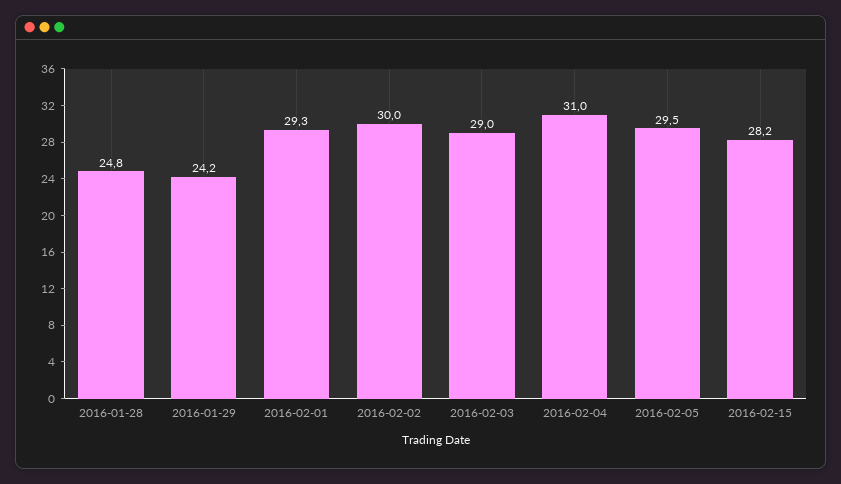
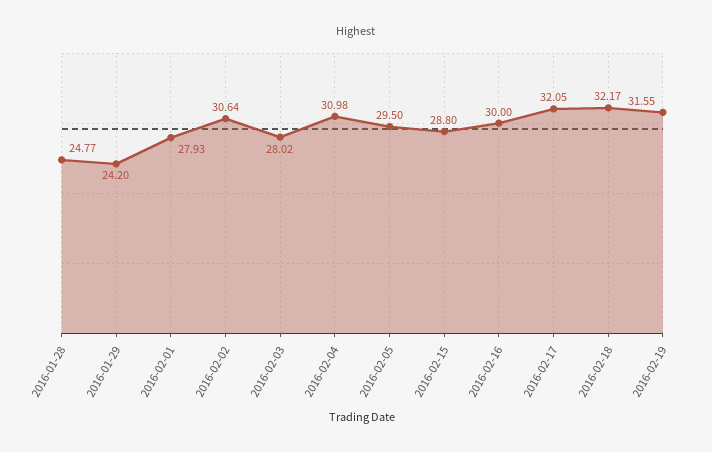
2016-02-01: 29.3 -> 27.93
2016-02-02: 30 -> 30.64
2016-02-03: 29 -> 28.02
2016-02-15: 28.2 -> 28.8
2016-02-16: none -> 30
2016-02-17: none -> 32.05
2016-02-18: none -> 32.17
2016-02-19: none -> 31.55

